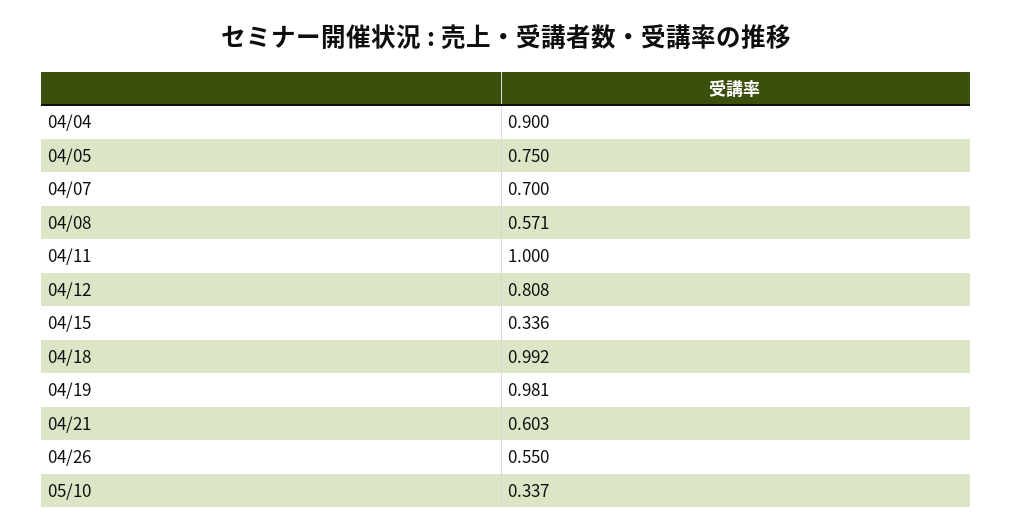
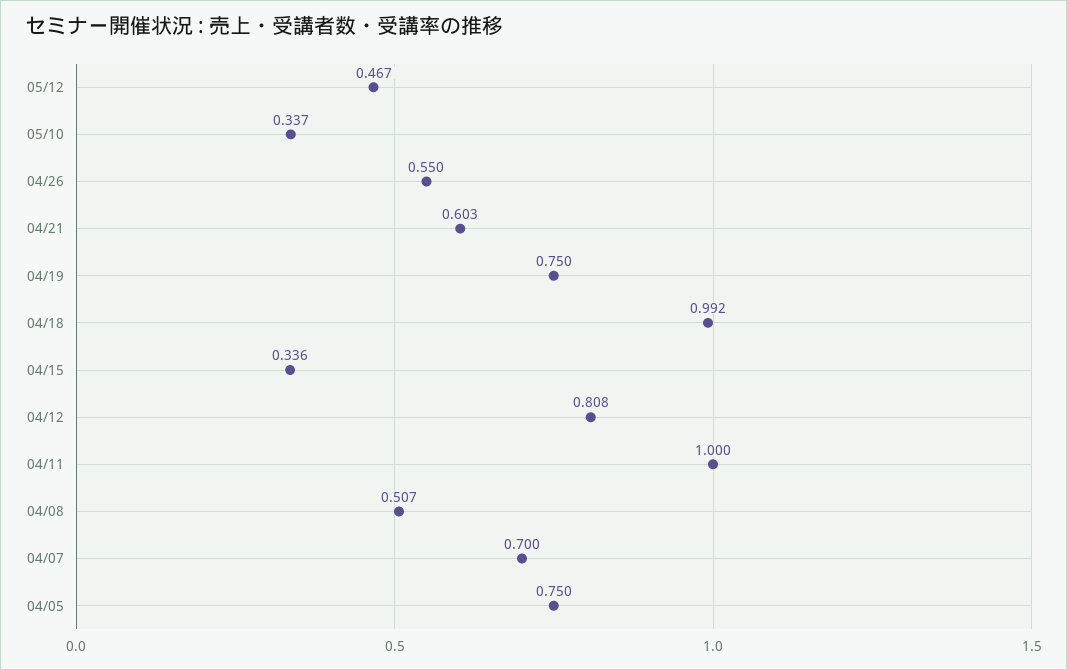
04/04: 0.9 -> none
04/08: 0.571 -> 0.507
04/19: 0.981 -> 0.75
05/12: none -> 0.467

